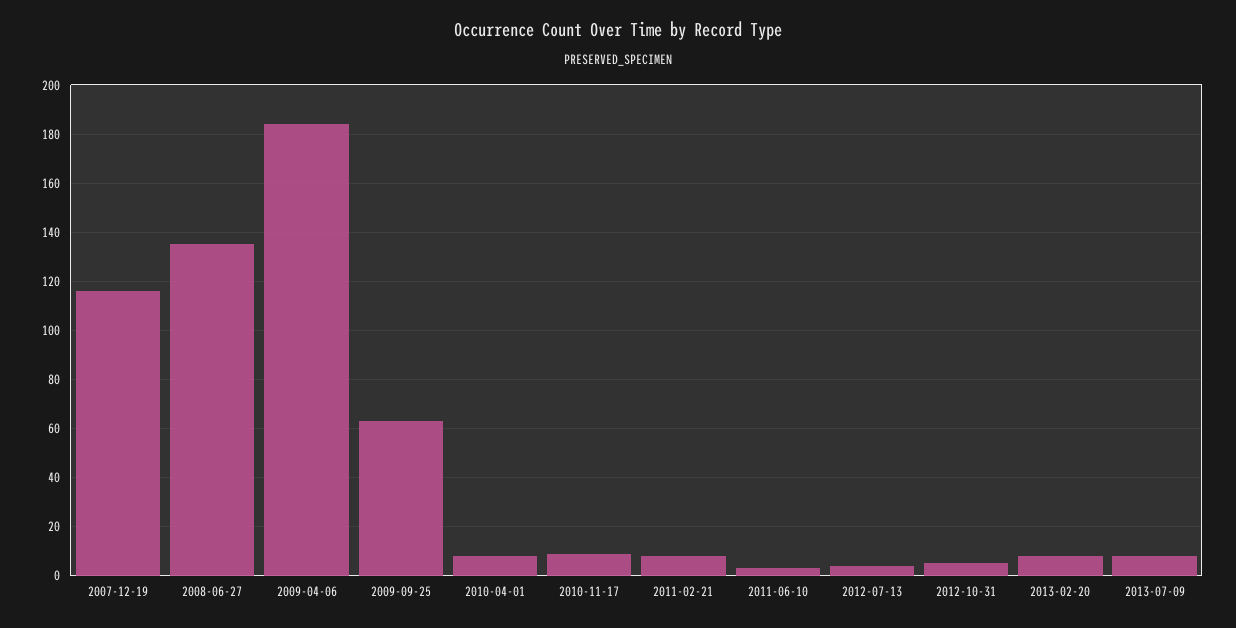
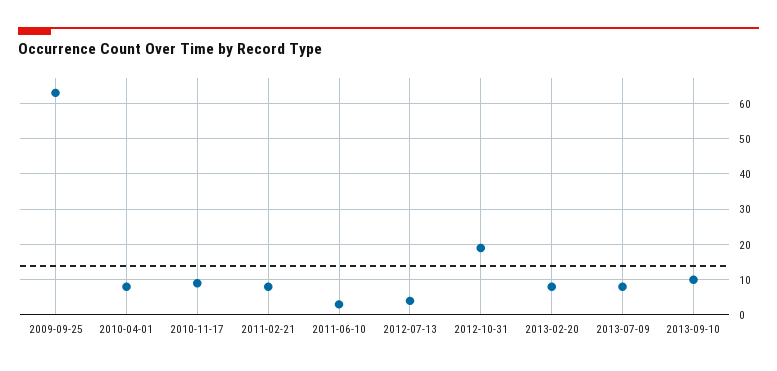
2007-12-19: 115 -> none
2008-06-27: 135 -> none
2009-04-06: 185 -> none
2012-10-31: 5 -> 20
2013-09-10: none -> 10

